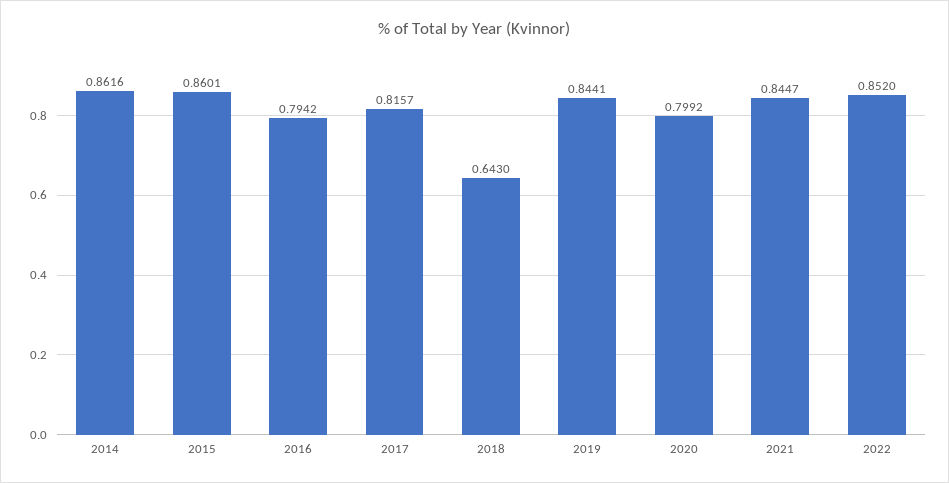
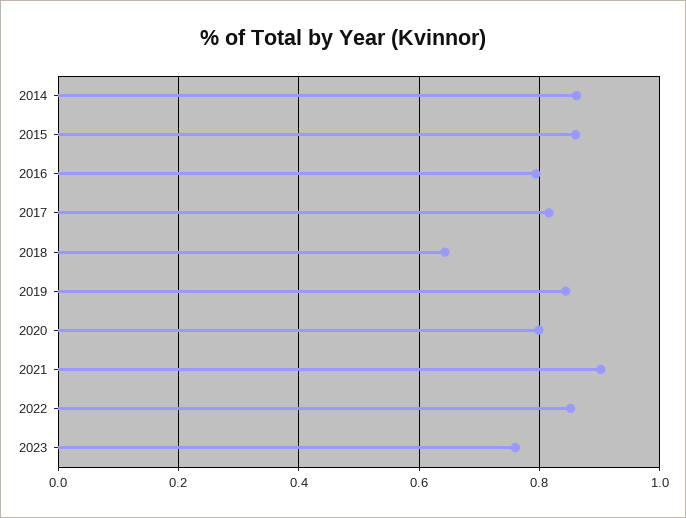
2021: 0.8447 -> 0.9
2023: none -> 0.76

